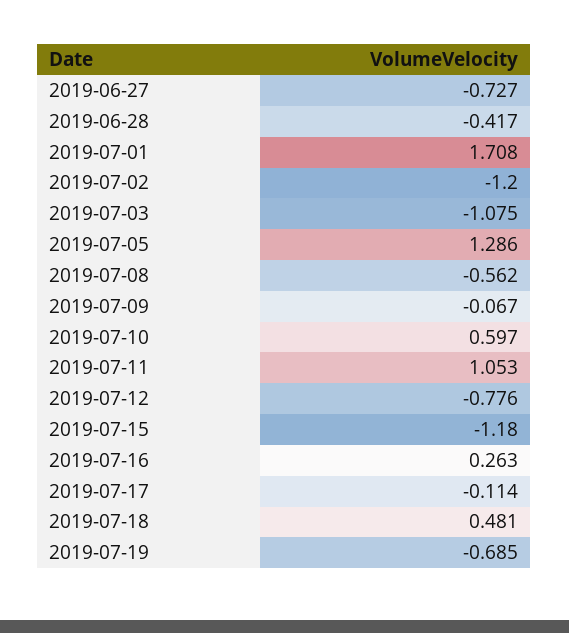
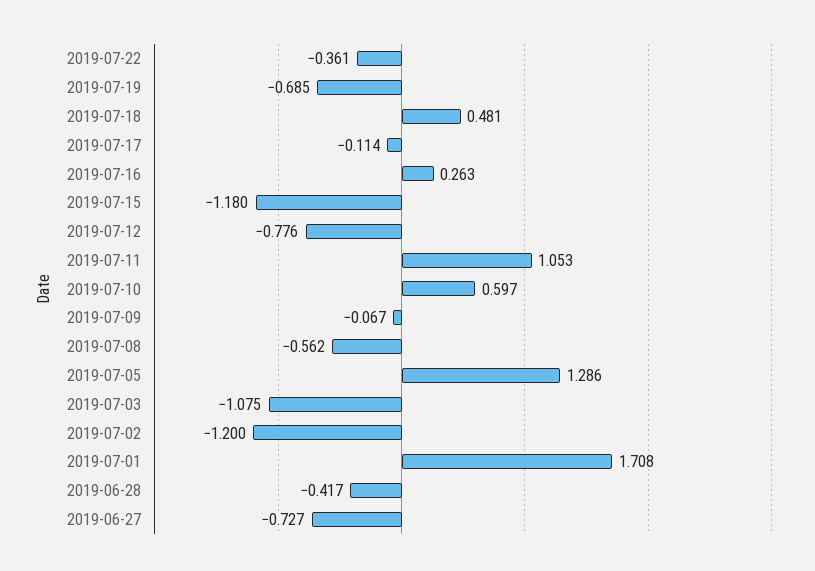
2019-07-22: none -> -0.361

